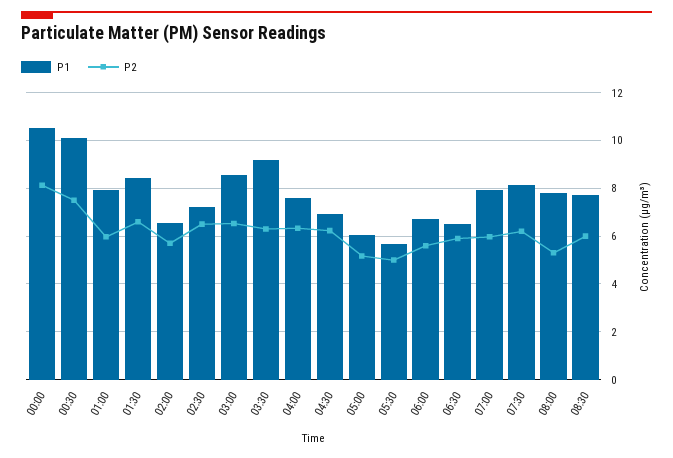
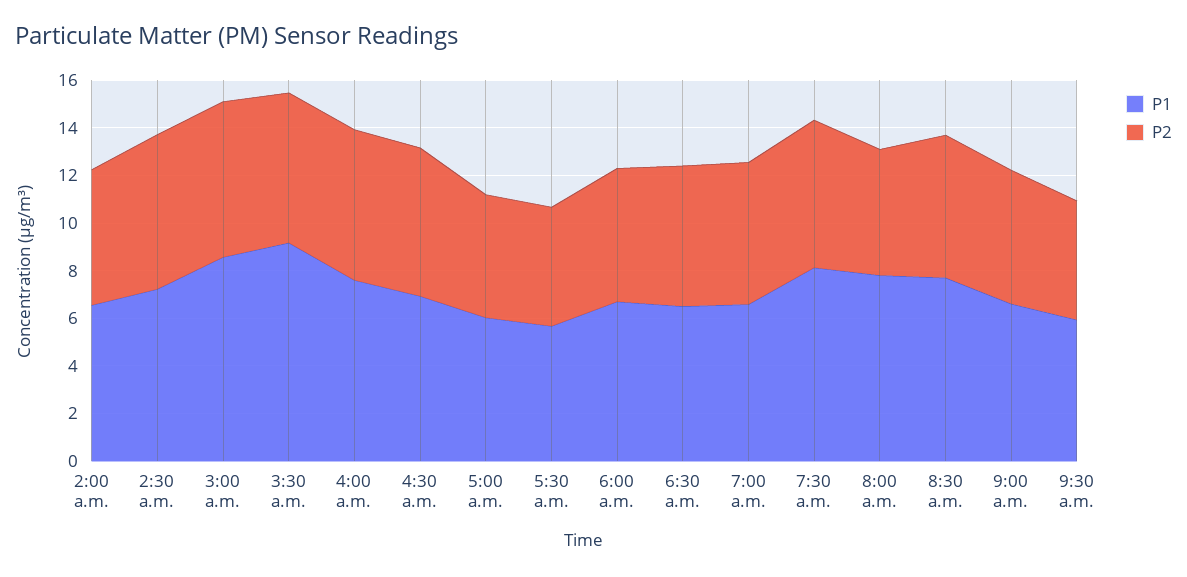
P1, 00:00: 10.5 -> none
P2, 00:00: 8 -> none
P1, 00:30: 10 -> none
P2, 00:30: 7.5 -> none
P1, 01:00: 8 -> none
P2, 01:00: 6 -> none
P1, 01:30: 8.5 -> none
P2, 01:30: 6.5 -> none
P1, 07:00: 8 -> 6.5
P1, 9:00 a.m.: none -> 6.5
P2, 9:00 a.m.: none -> 5.5
P1, 9:30 a.m.: none -> 6
P2, 9:30 a.m.: none -> 5

